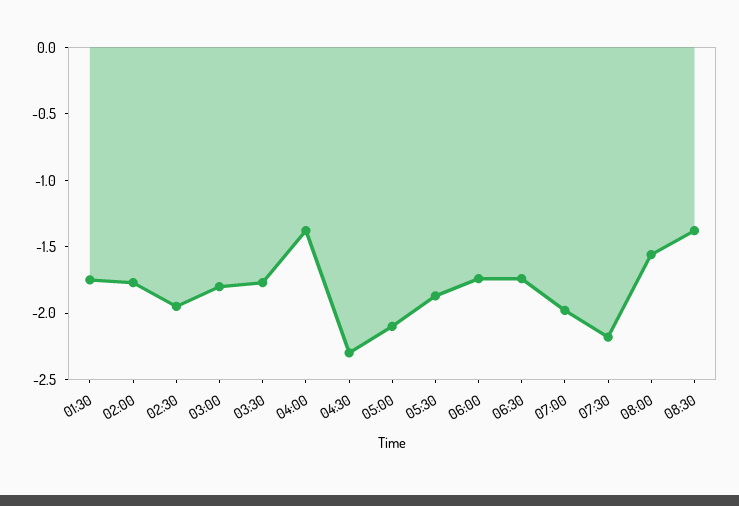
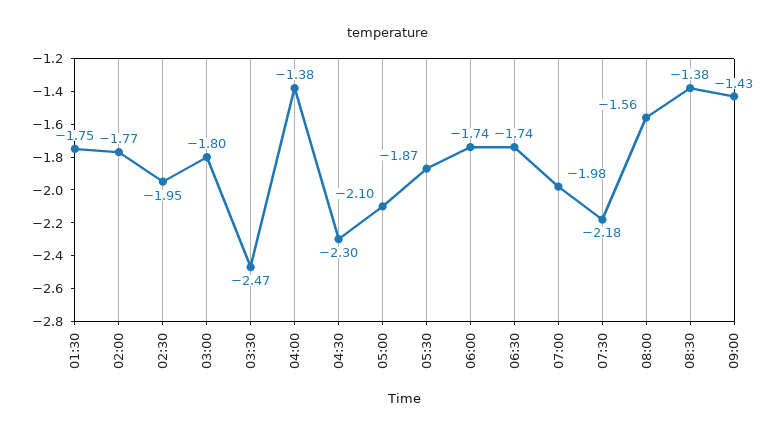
03:30: -1.8 -> -2.47
09:00: none -> -1.43

